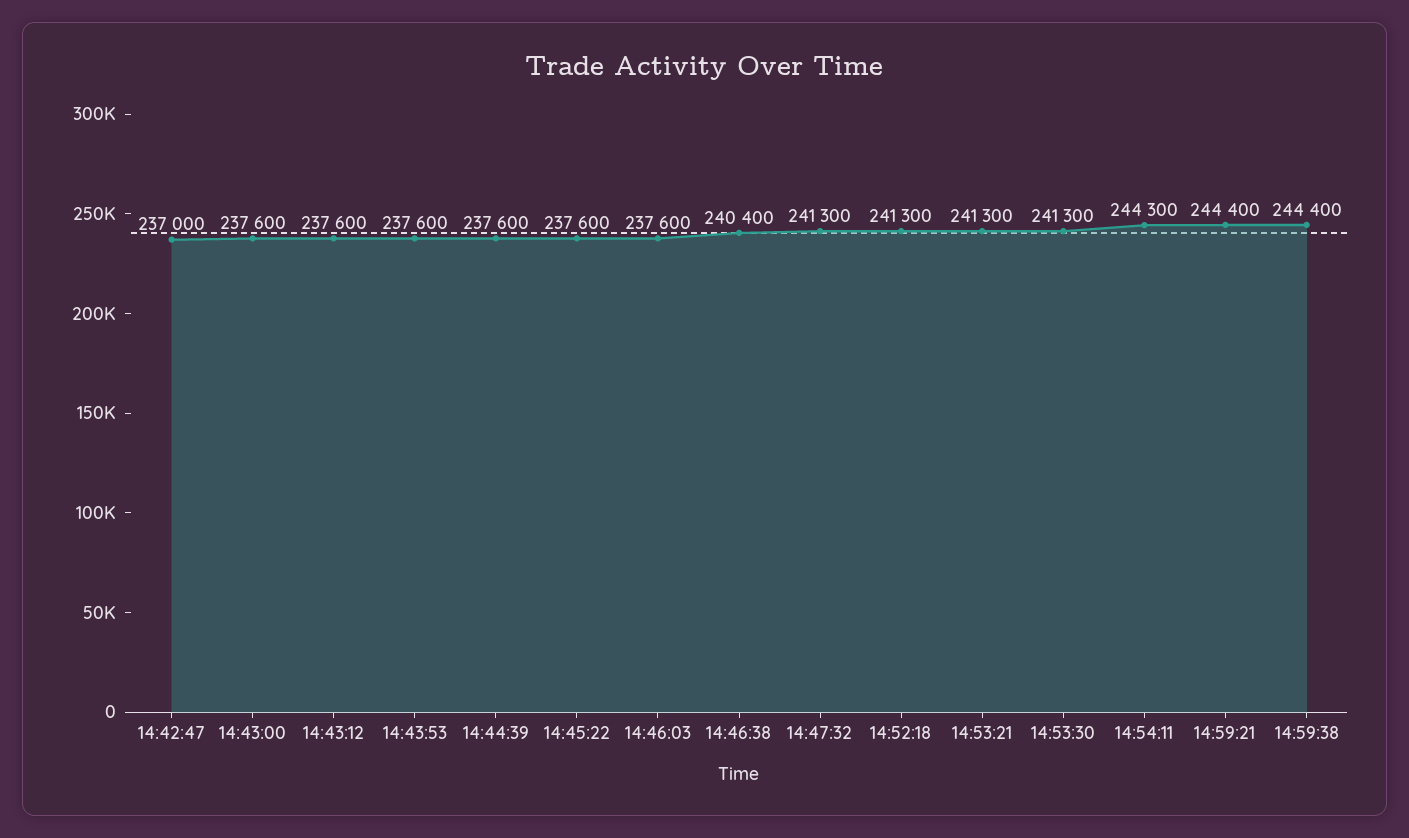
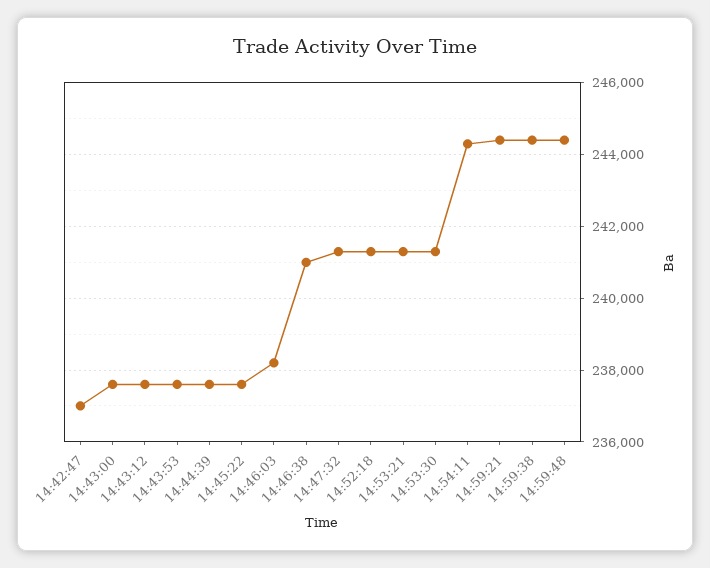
14:46:03: 237600 -> 238200
14:46:38: 240400 -> 241000
14:59:48: none -> 244400

